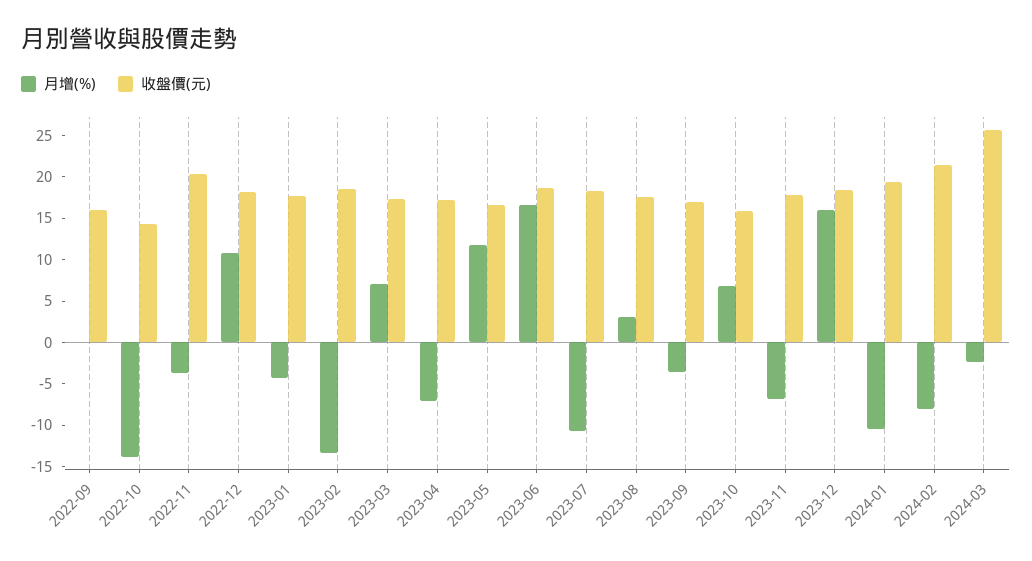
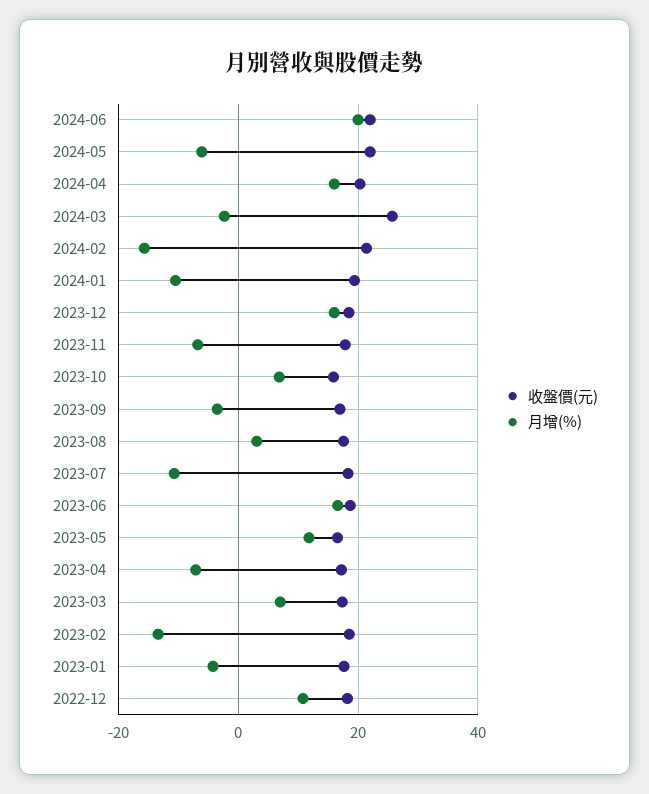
月增(%), 2022-09: 0 -> none
收盤價(元), 2022-09: 16 -> none
月增(%), 2022-10: -14 -> none
收盤價(元), 2022-10: 14 -> none
月增(%), 2022-11: -4 -> none
收盤價(元), 2022-11: 20 -> none
月增(%), 2024-02: -8 -> -16
收盤價(元), 2024-06: none -> 22
月增(%), 2024-06: none -> 20
收盤價(元), 2024-05: none -> 22
月增(%), 2024-05: none -> -6
收盤價(元), 2024-04: none -> 20
月增(%), 2024-04: none -> 16

